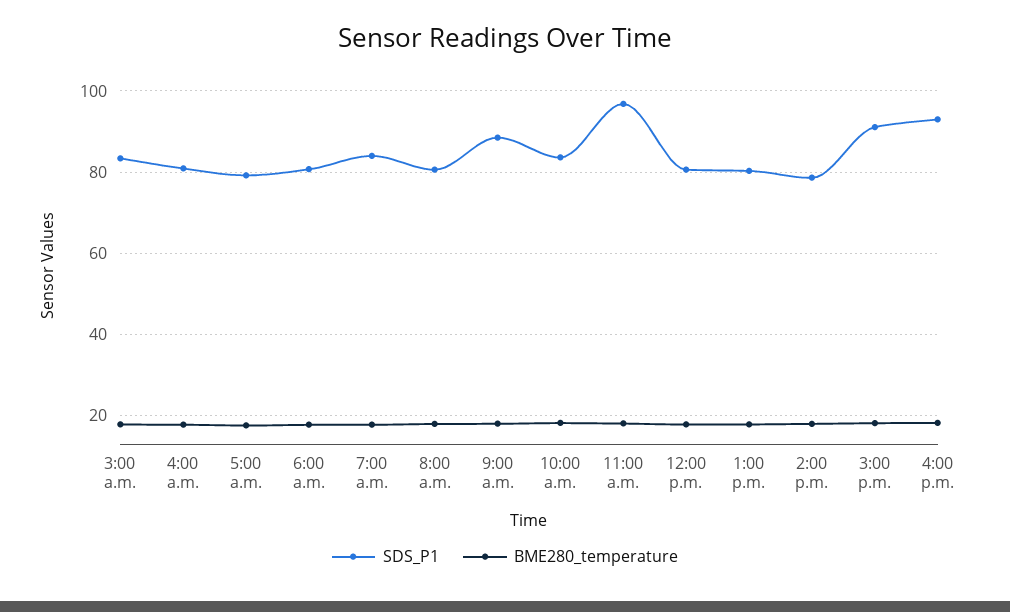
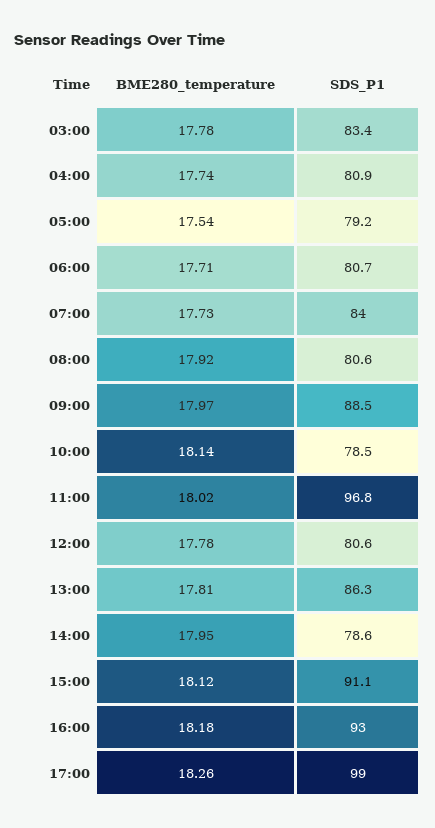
SDS_P1, 10:00 a.m.: 84 -> 78.5
SDS_P1, 1:00 p.m.: 80 -> 86.3
BME280_temperature, 17:00: none -> 18.26
SDS_P1, 17:00: none -> 99

